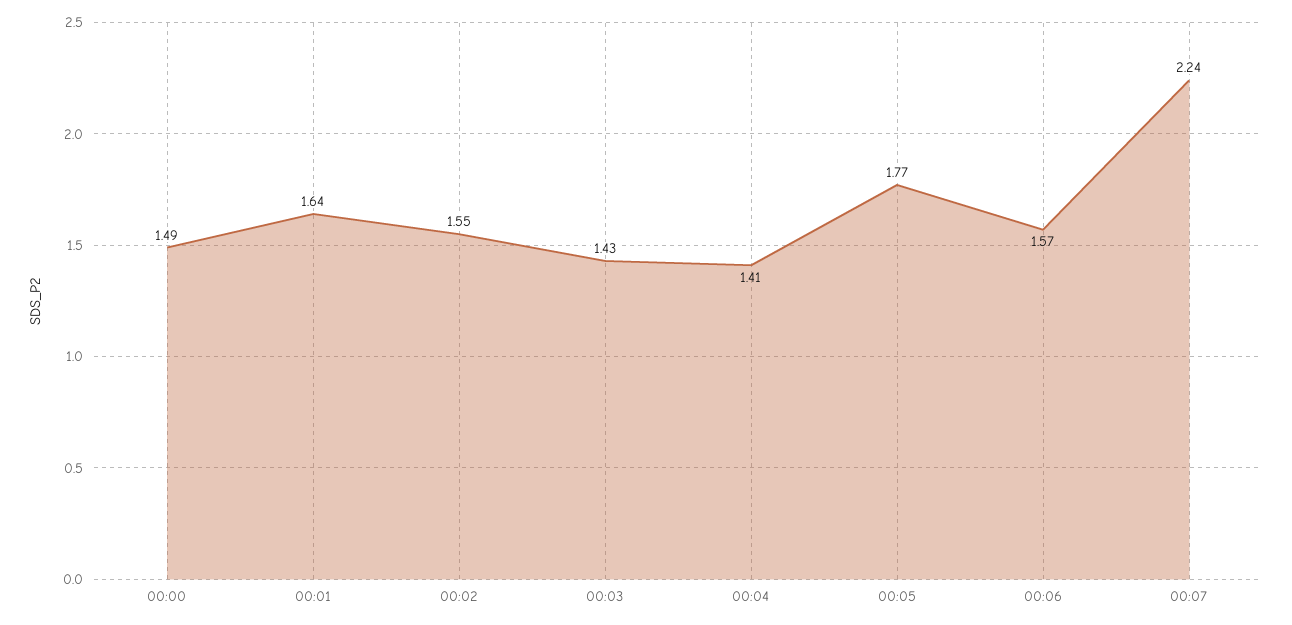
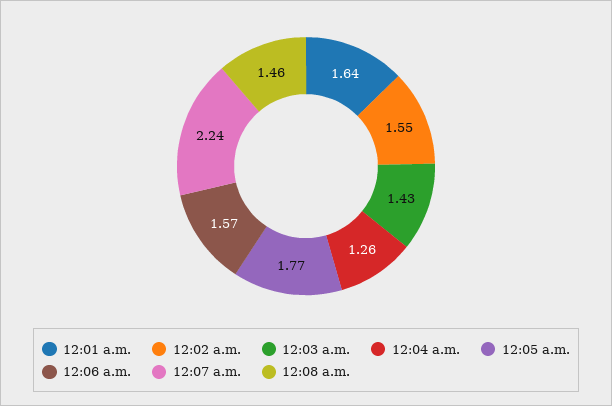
00:00: 1.49 -> none
00:04: 1.41 -> 1.26
12:08 a.m.: none -> 1.46

